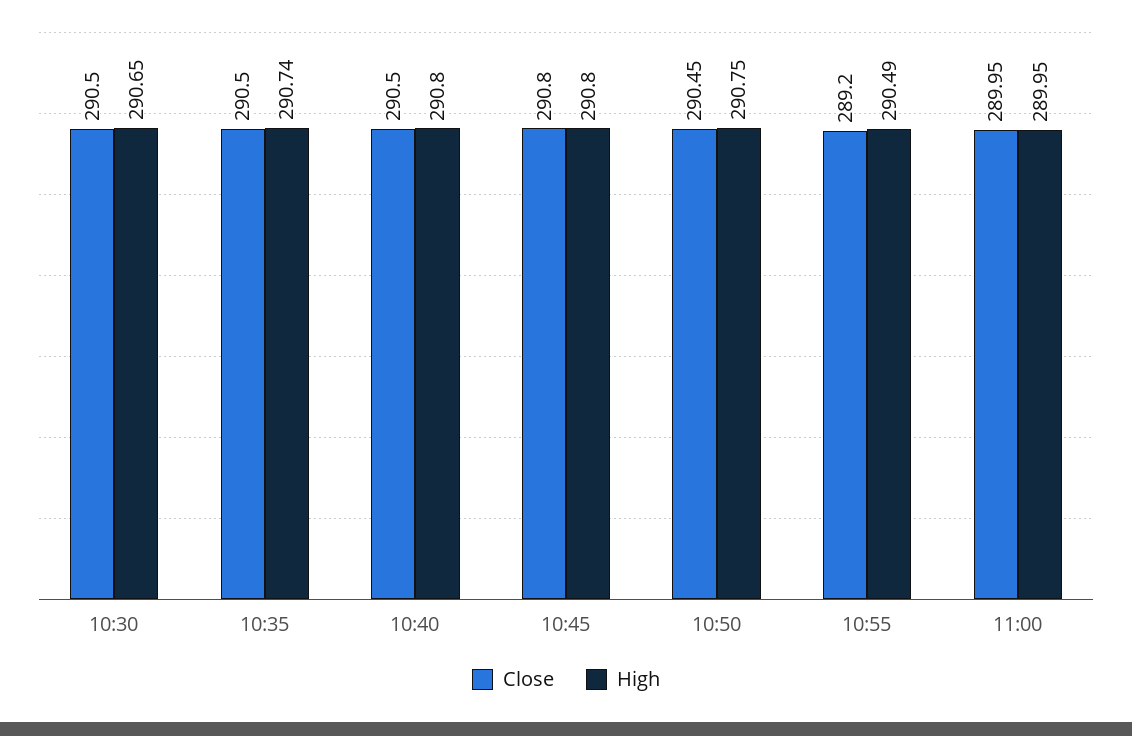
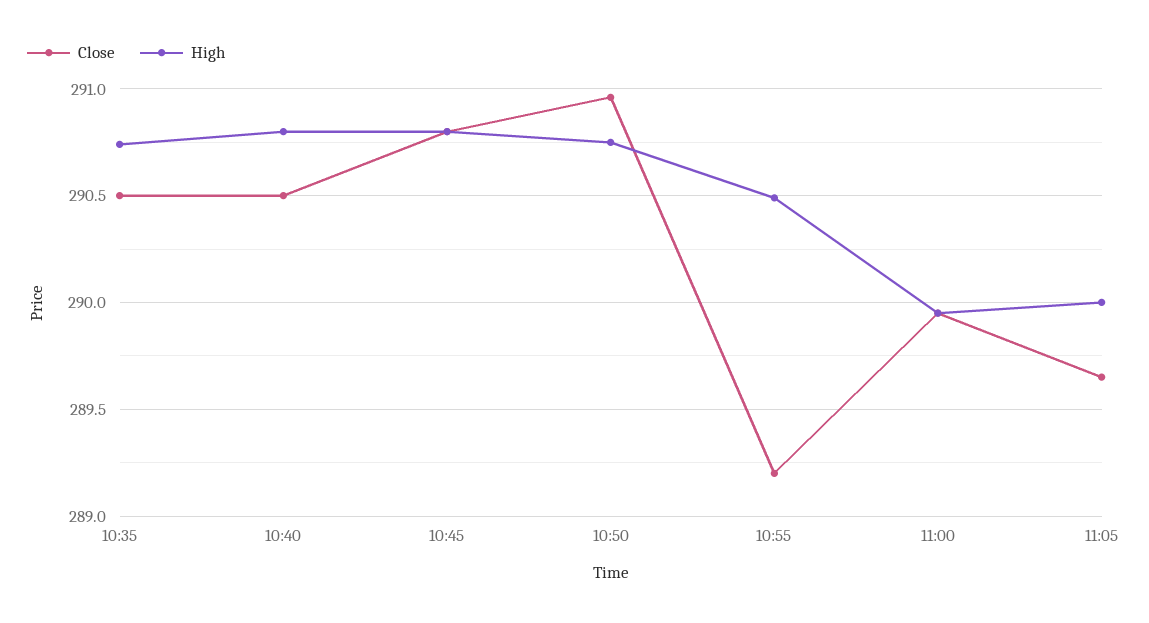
Close, 10:30: 290.5 -> none
High, 10:30: 290.65 -> none
Close, 10:50: 290.45 -> 290.95
Close, 11:05: none -> 289.65
High, 11:05: none -> 290

